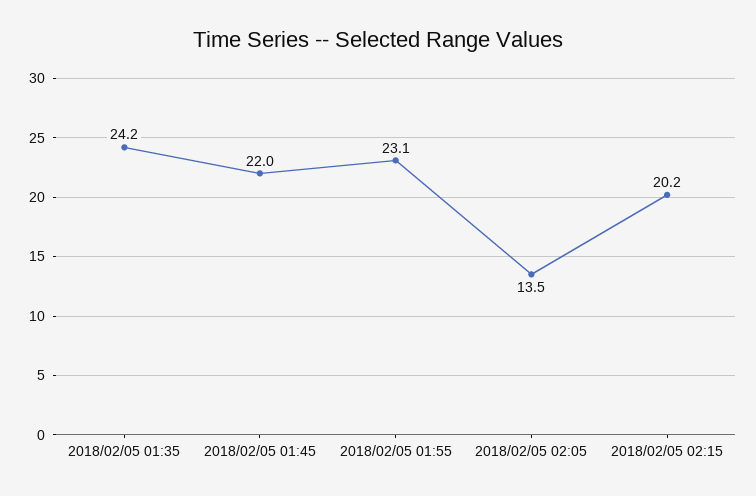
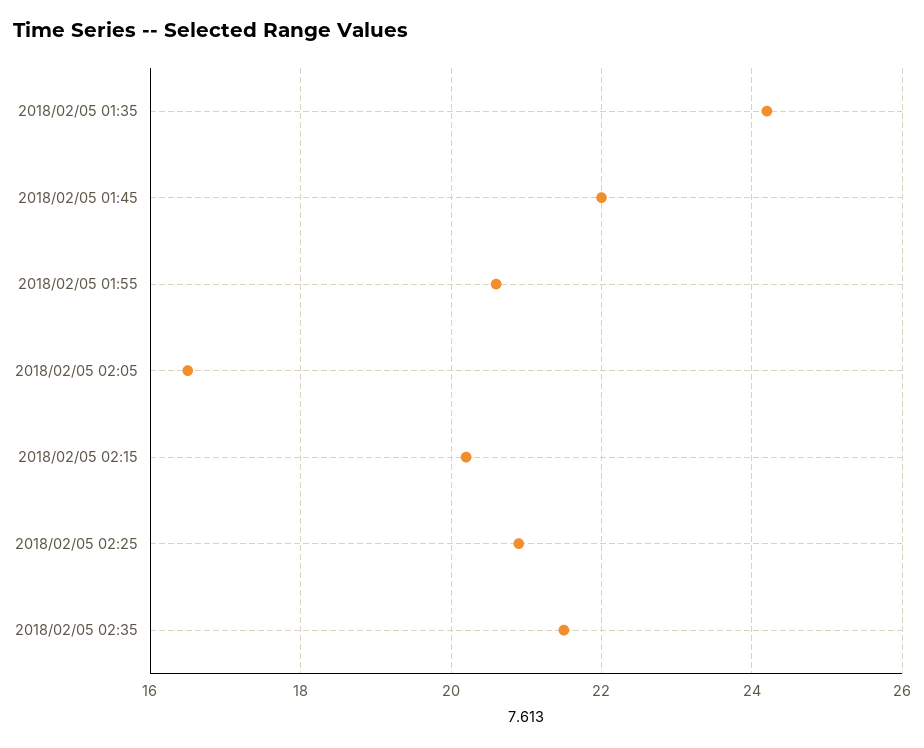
2018/02/05 01:55: 23.1 -> 20.5
2018/02/05 02:05: 13.5 -> 16.5
2018/02/05 02:25: none -> 21
2018/02/05 02:35: none -> 21.5

